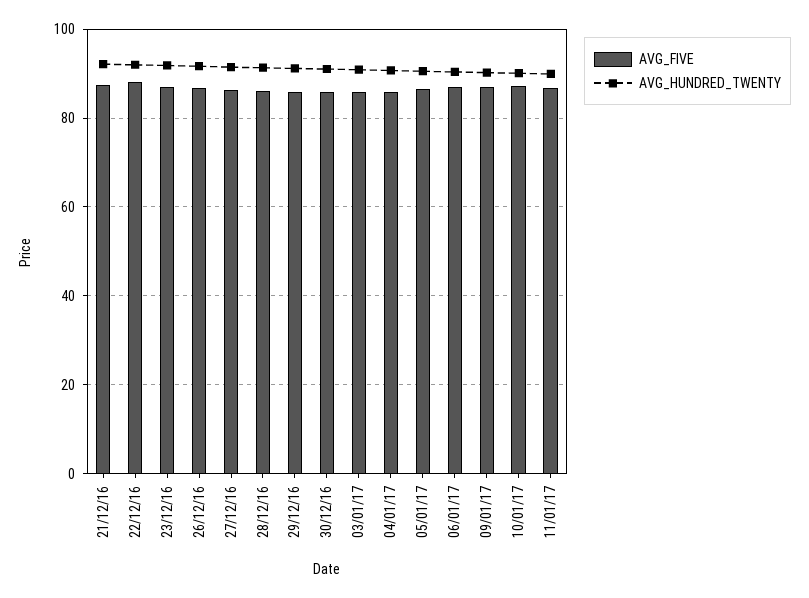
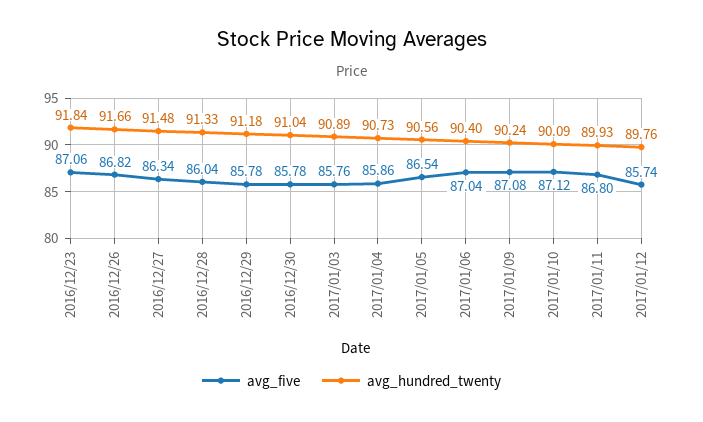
AVG_FIVE, 21/12/16: 88 -> none
AVG_HUNDRED_TWENTY, 21/12/16: 92 -> none
AVG_FIVE, 22/12/16: 88 -> none
AVG_HUNDRED_TWENTY, 22/12/16: 92 -> none
AVG_FIVE, 2017/01/12: none -> 85.74
AVG_HUNDRED_TWENTY, 2017/01/12: none -> 89.76

